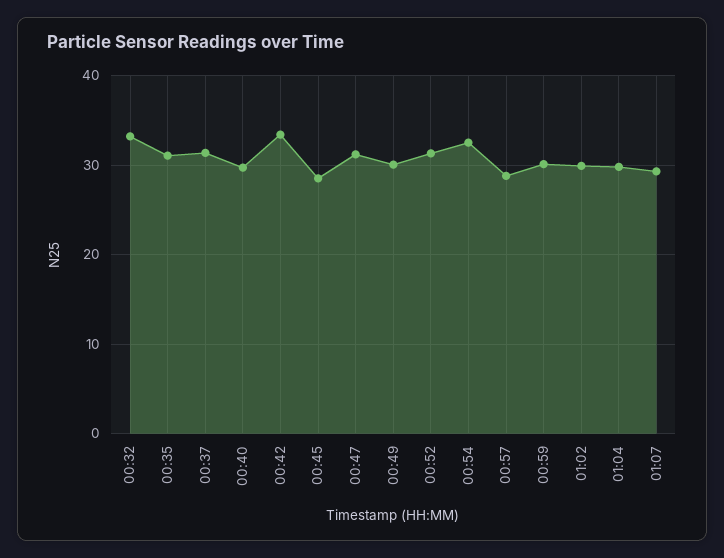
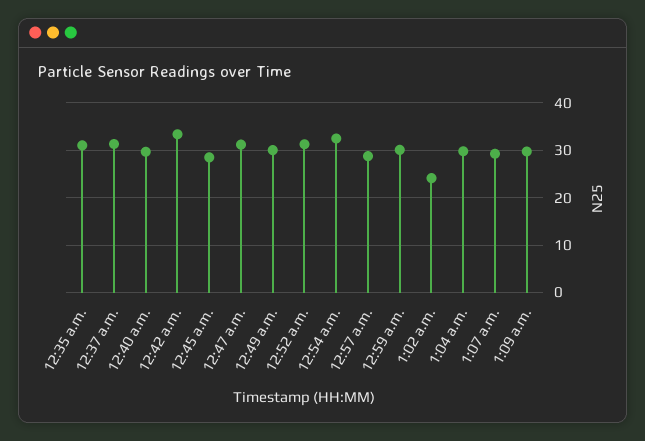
00:32: 33 -> none
01:02: 30 -> 24
1:09 a.m.: none -> 30

